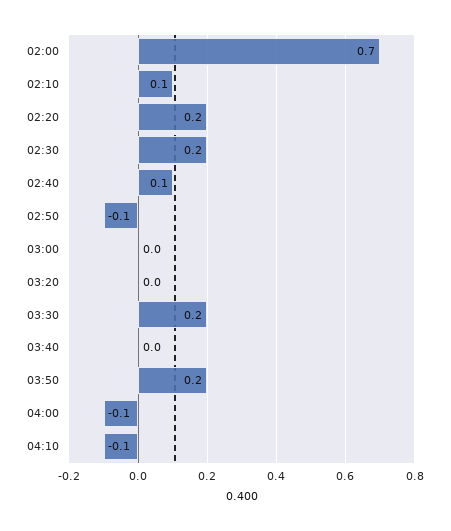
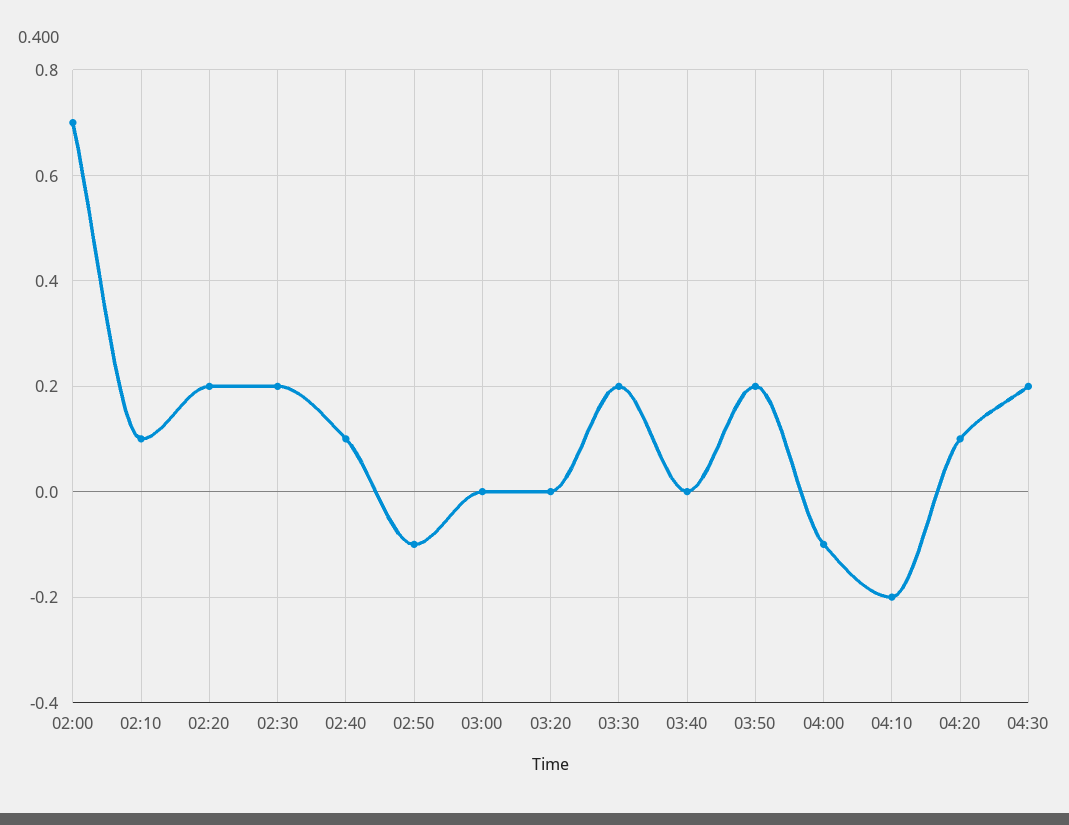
04:10: -0.1 -> -0.2
04:20: none -> 0.1
04:30: none -> 0.2

